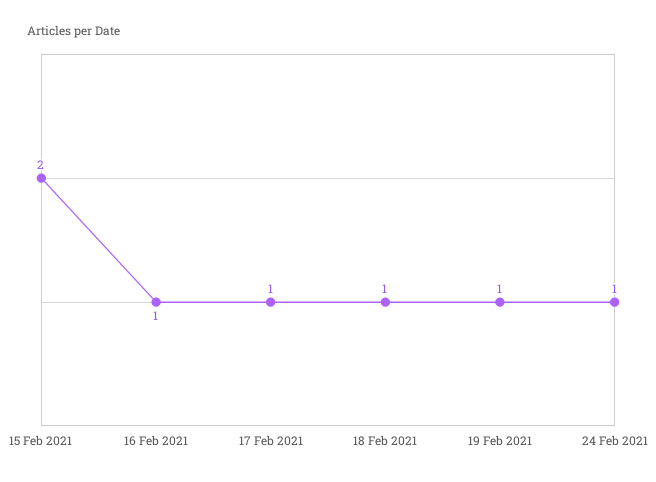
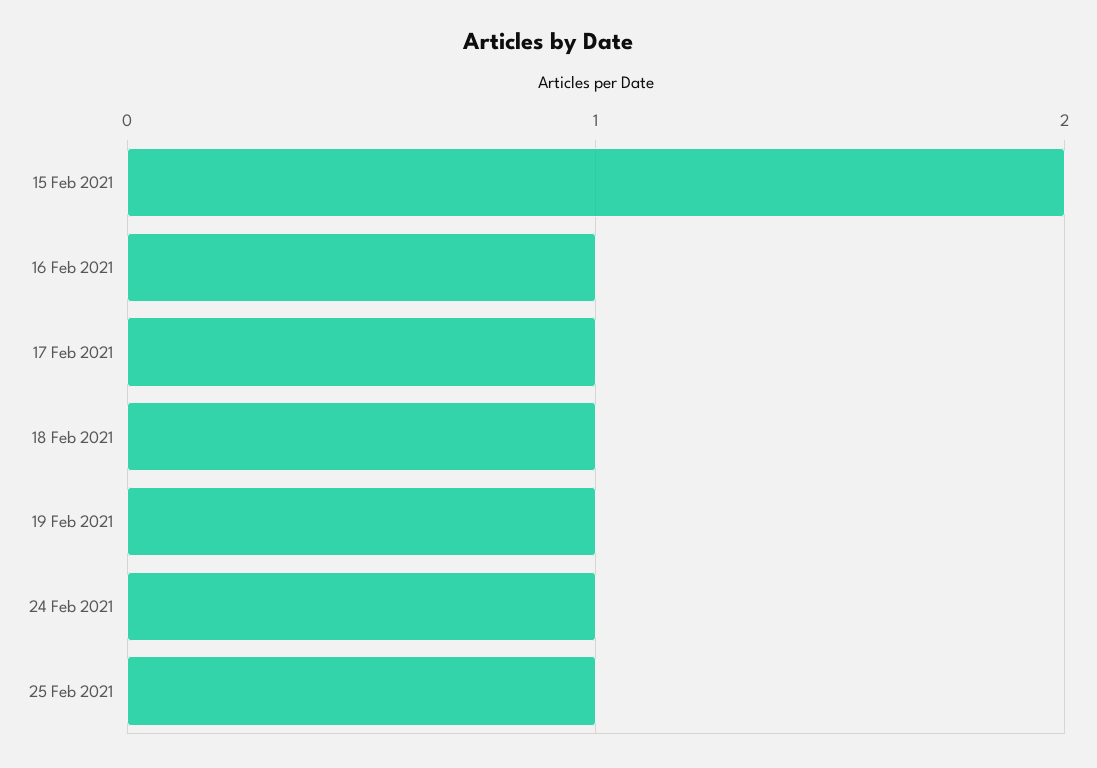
25 Feb 2021: none -> 1

